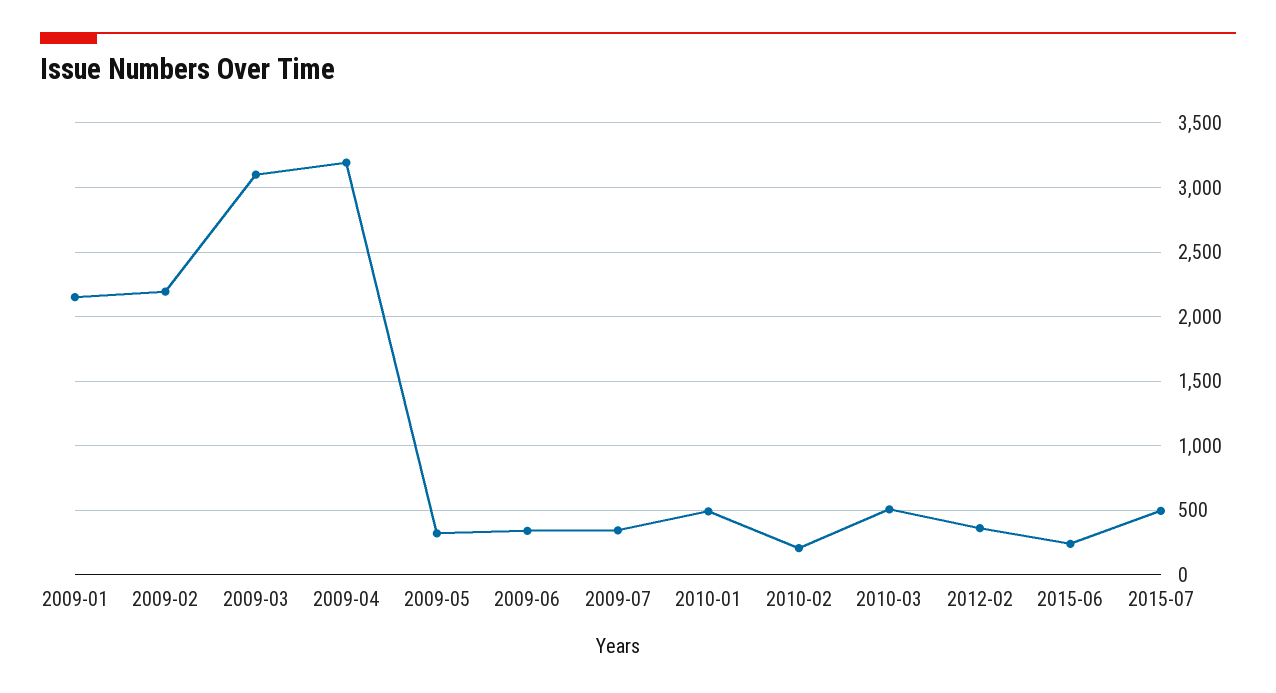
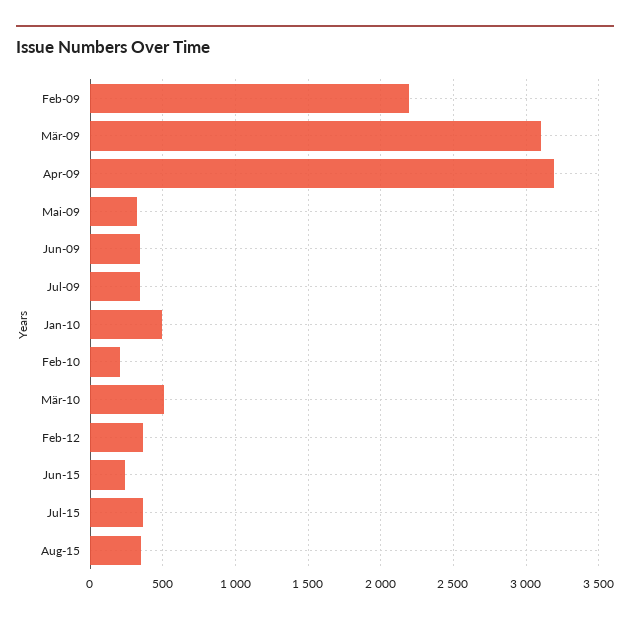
2009-01: 2150 -> none
2015-07: 500 -> 350
Aug-15: none -> 350

